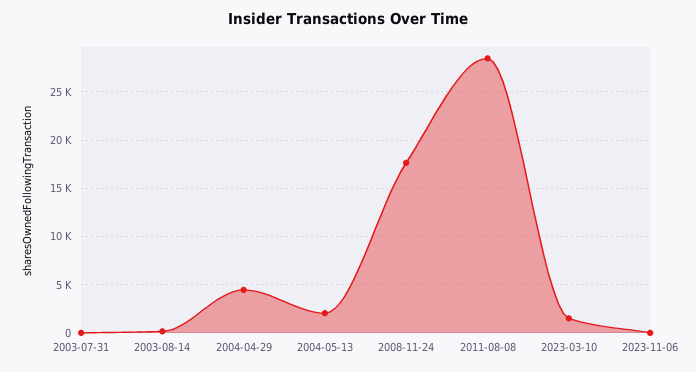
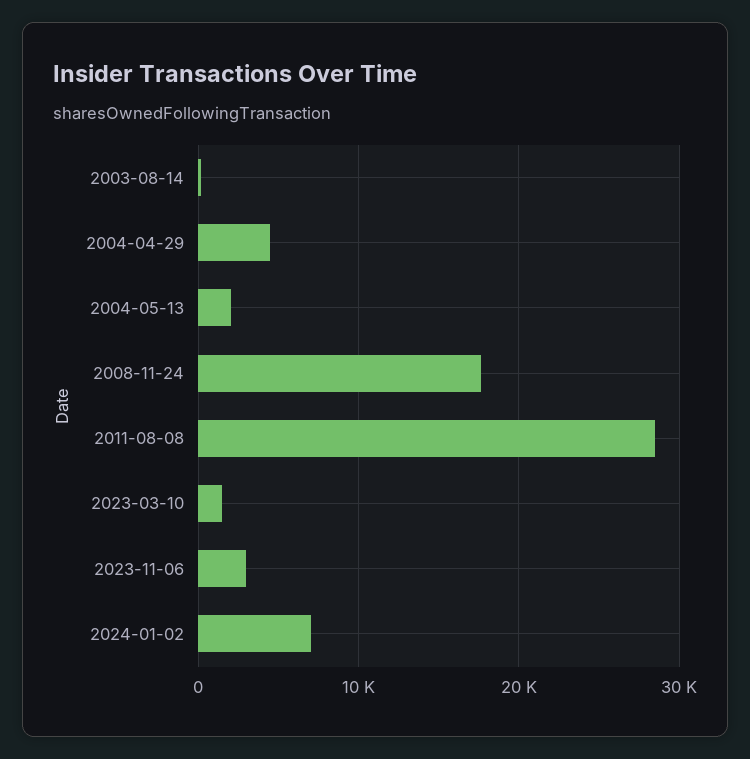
2003-07-31: 0 -> none
2023-11-06: 0 -> 3000
2024-01-02: none -> 7000

